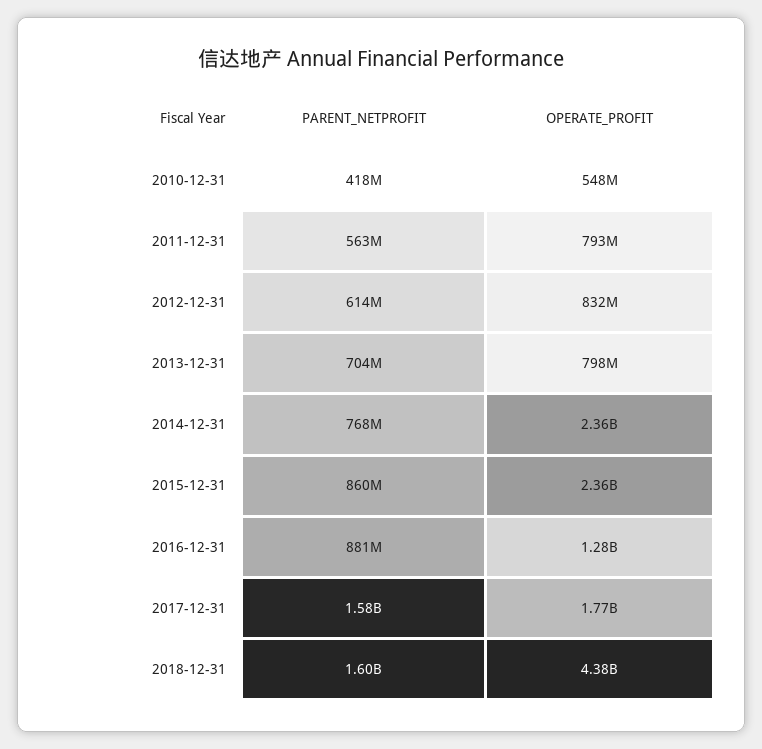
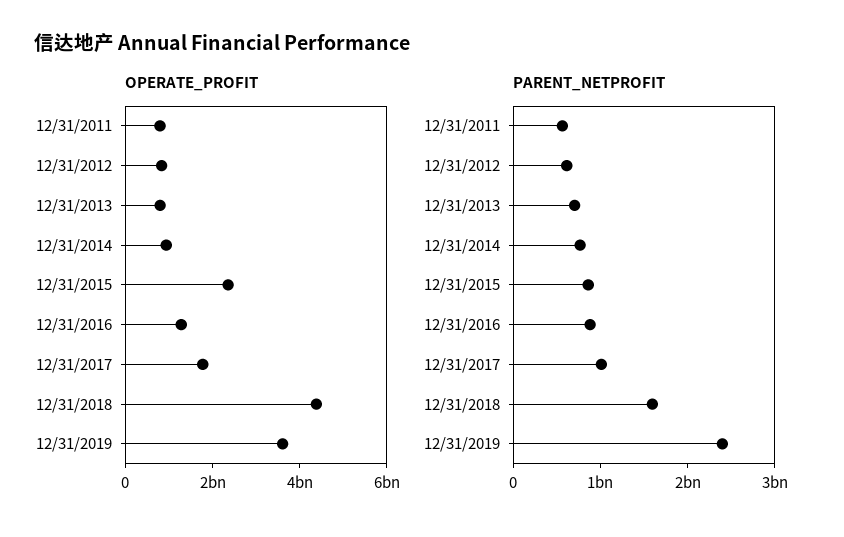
PARENT_NETPROFIT, 2010-12-31: 418000000 -> none
OPERATE_PROFIT, 2010-12-31: 548000000 -> none
OPERATE_PROFIT, 2014-12-31: 2360000000 -> 1000000000
PARENT_NETPROFIT, 2017-12-31: 1580000000 -> 1000000000
OPERATE_PROFIT, 12/31/2019: none -> 3500000000
PARENT_NETPROFIT, 12/31/2019: none -> 2400000000

